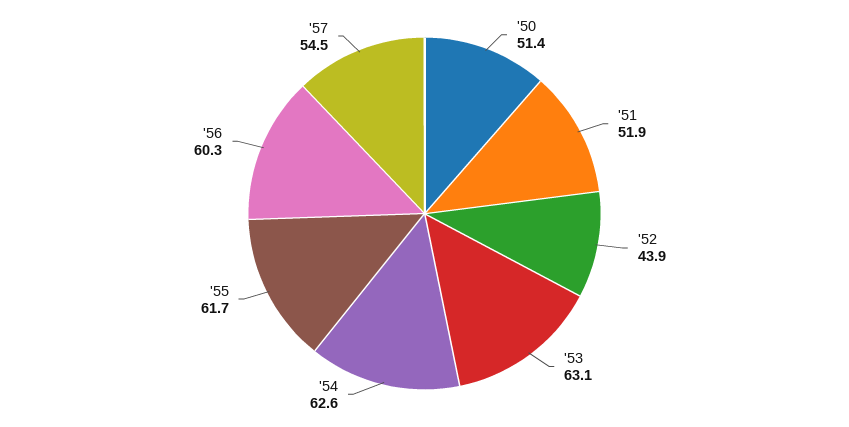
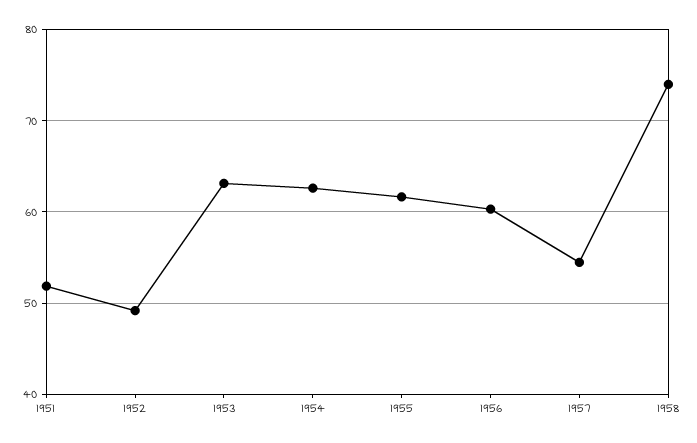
'50: 51.4 -> none
'52: 43.9 -> 49
1958: none -> 74

